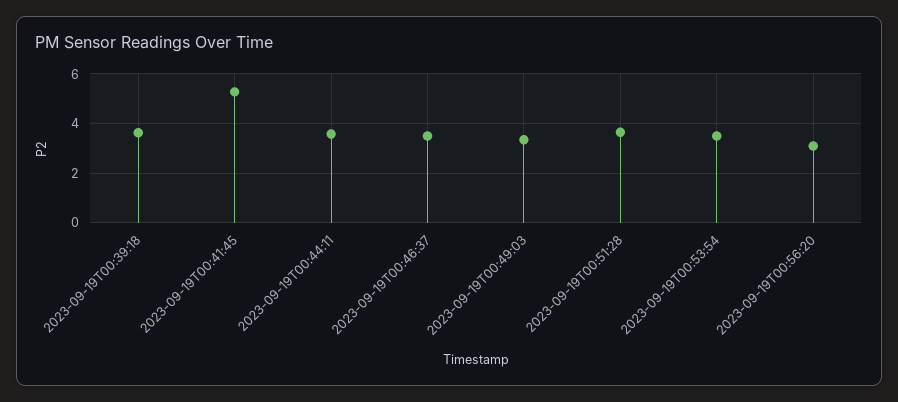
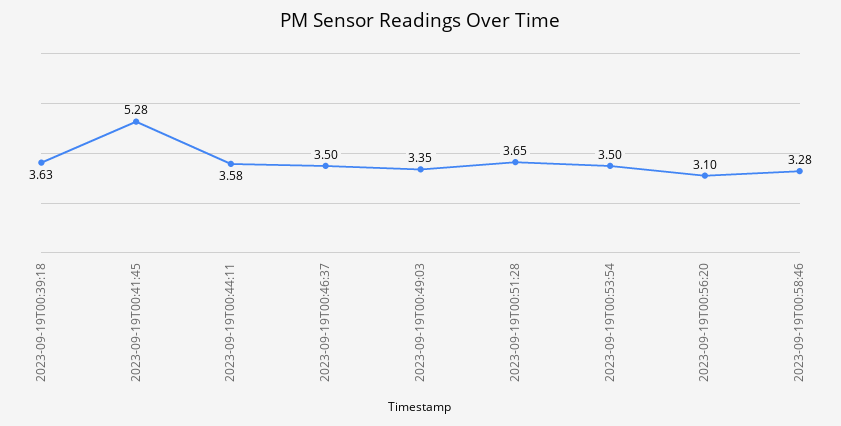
2023-09-19T00:58:46: none -> 3.28

